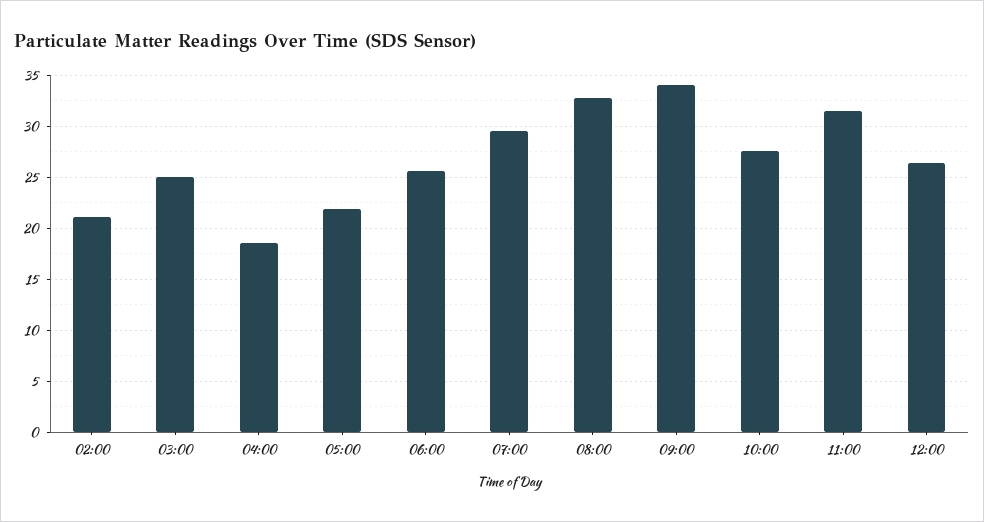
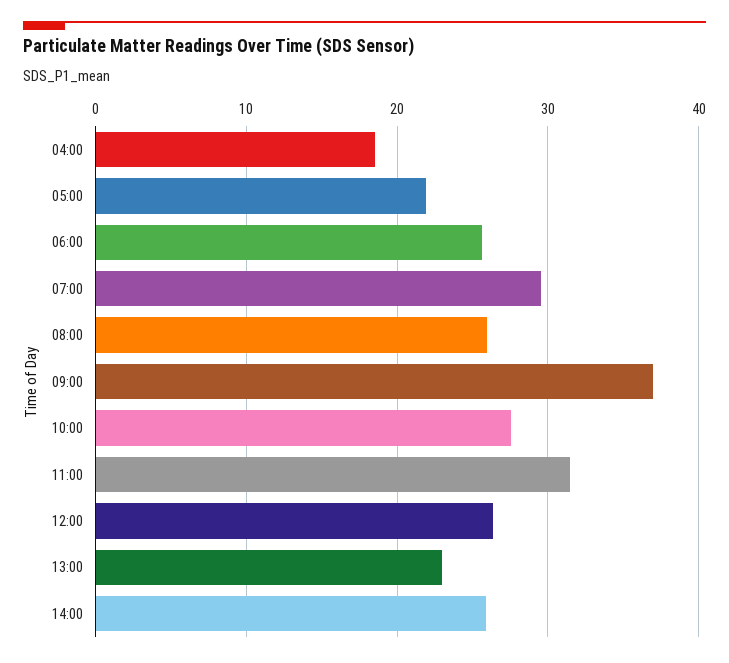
02:00: 21 -> none
03:00: 25 -> none
08:00: 33 -> 26
09:00: 34 -> 37
13:00: none -> 23
14:00: none -> 26

